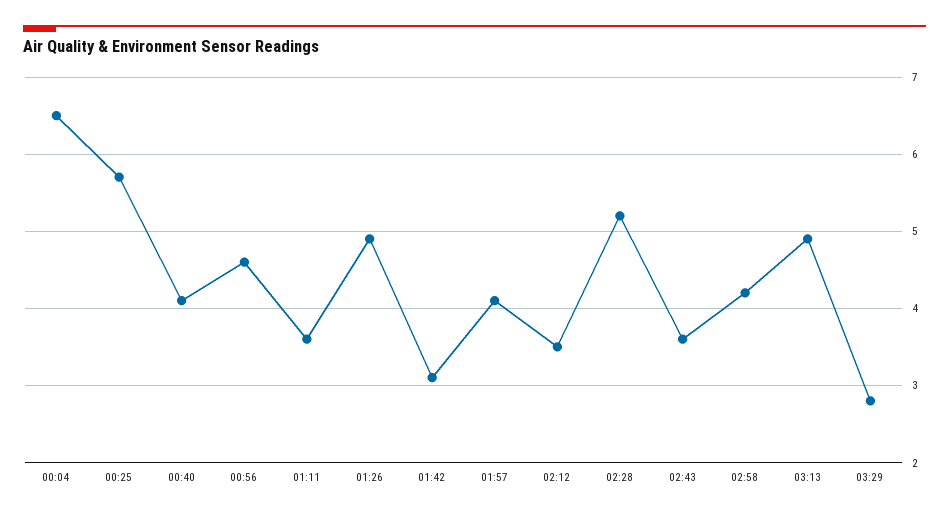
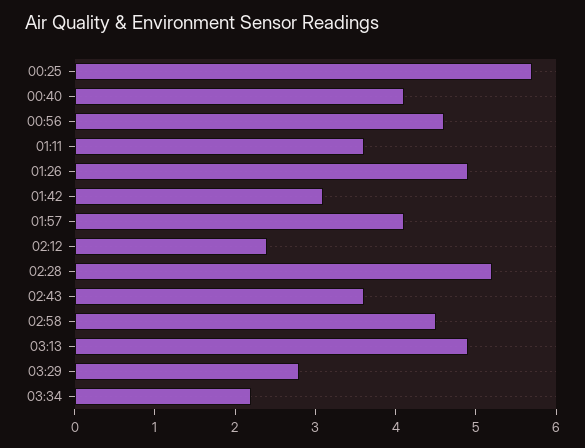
00:04: 6.5 -> none
02:12: 3.5 -> 2.4
02:58: 4.2 -> 4.5
03:34: none -> 2.2

